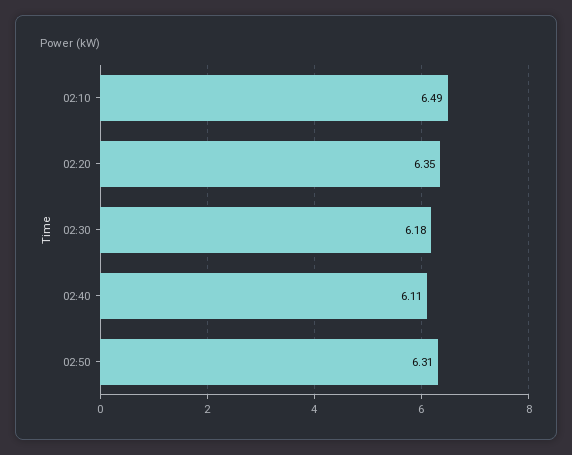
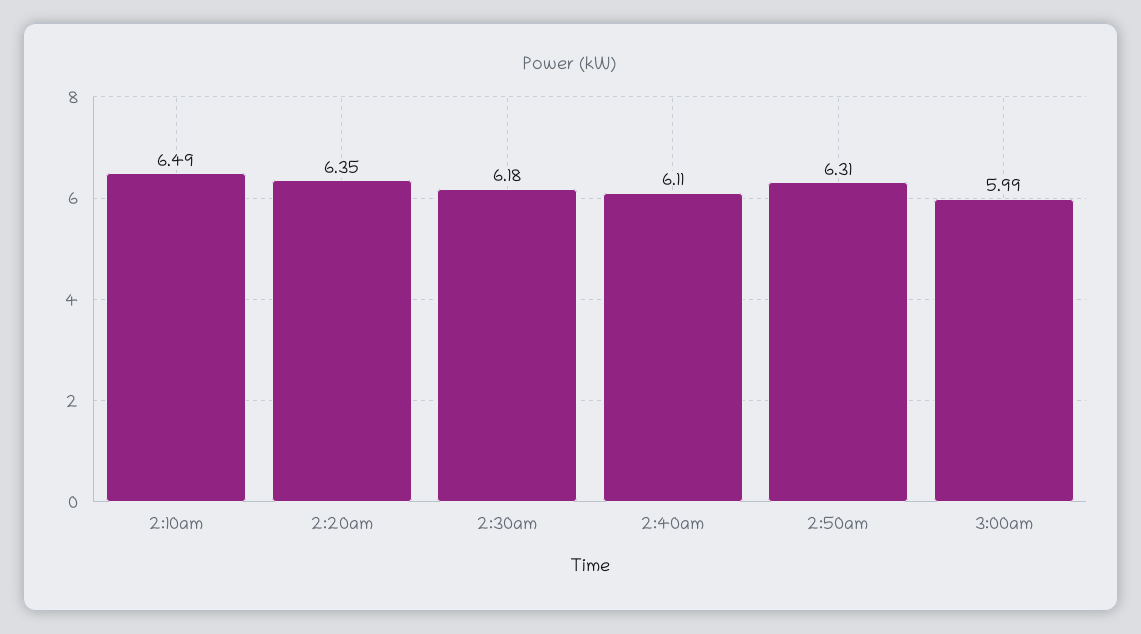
3:00am: none -> 5.99

